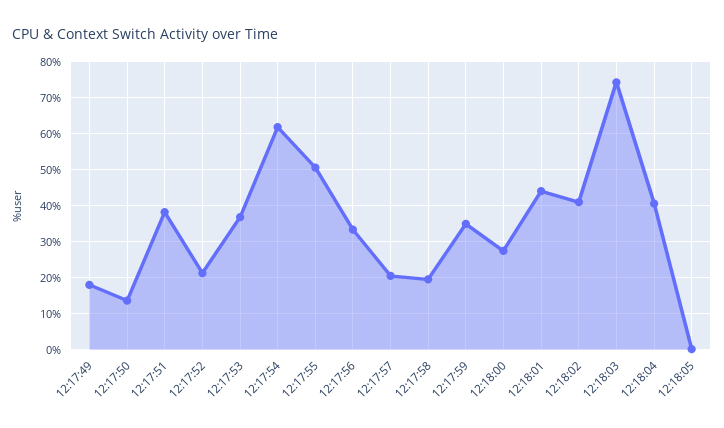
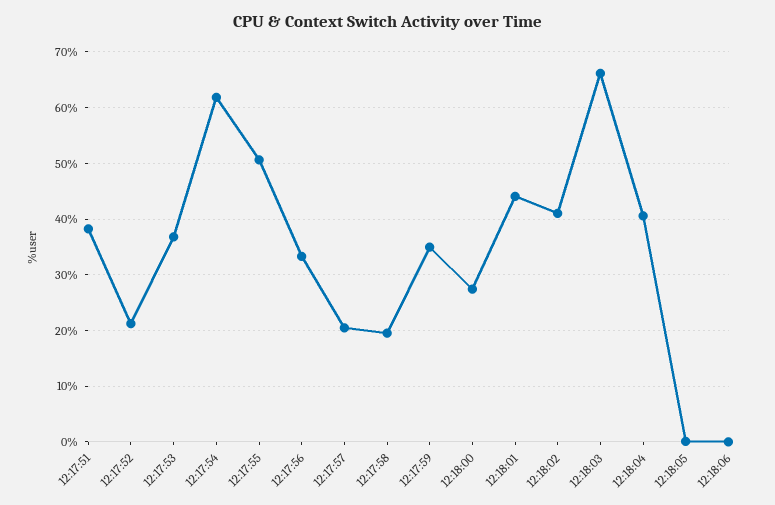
12:17:49: 18 -> none
12:17:50: 14 -> none
12:18:03: 74 -> 66
12:18:06: none -> 0

